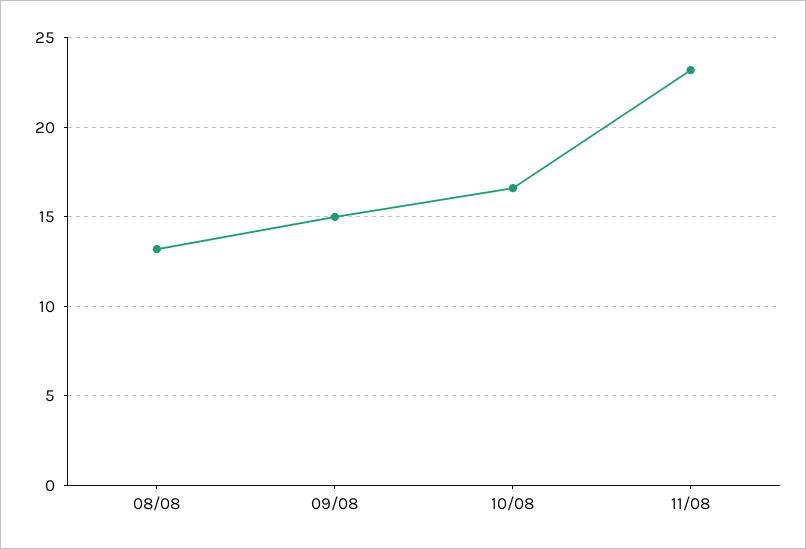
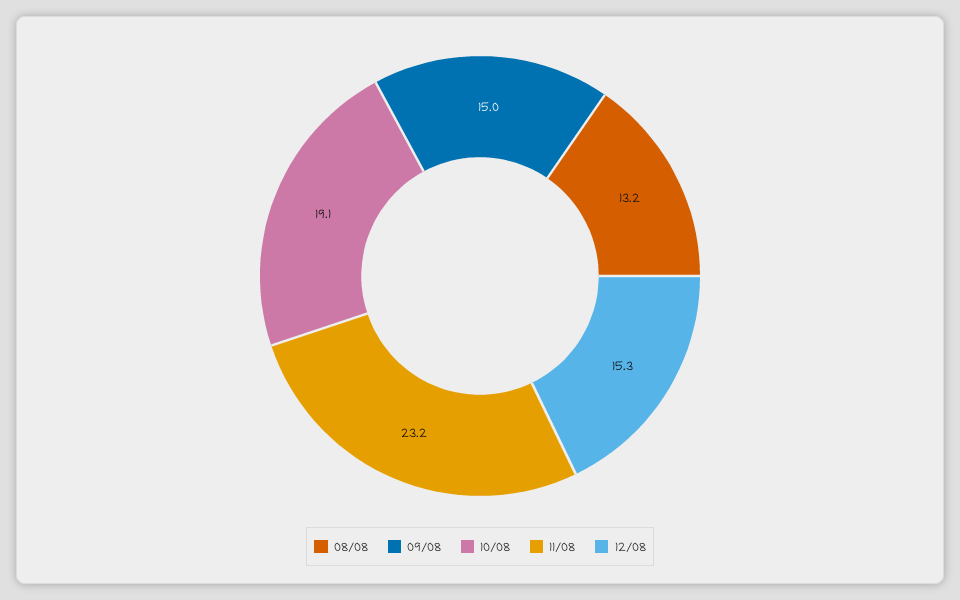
10/08: 16.5 -> 19.1
12/08: none -> 15.3

